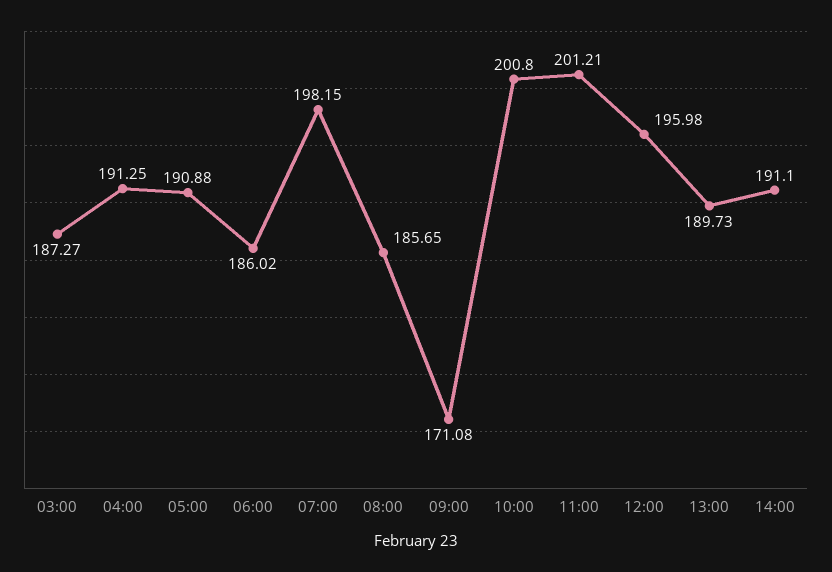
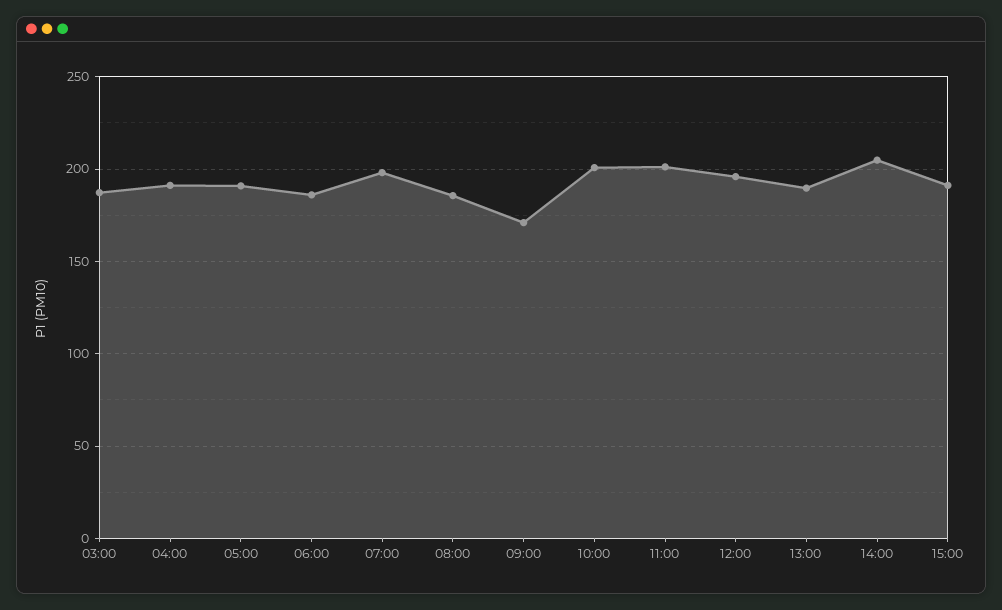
14:00: 191.1 -> 205
15:00: none -> 190

